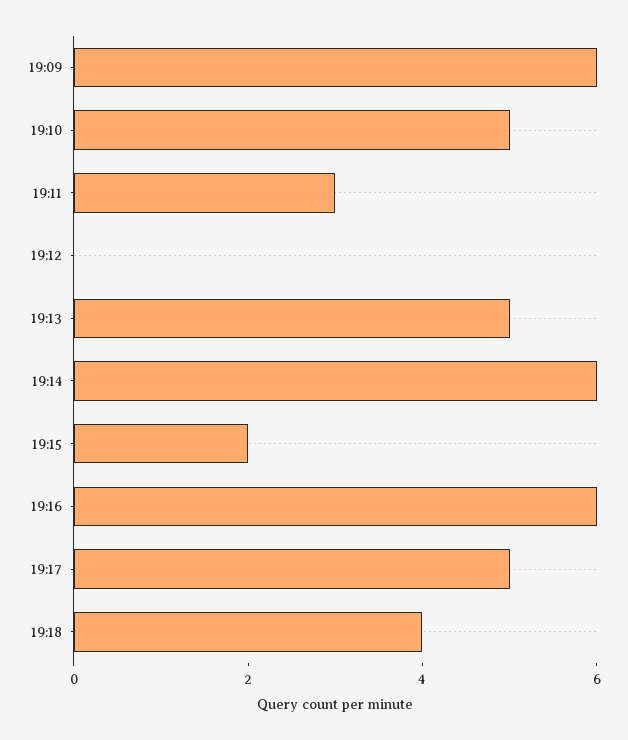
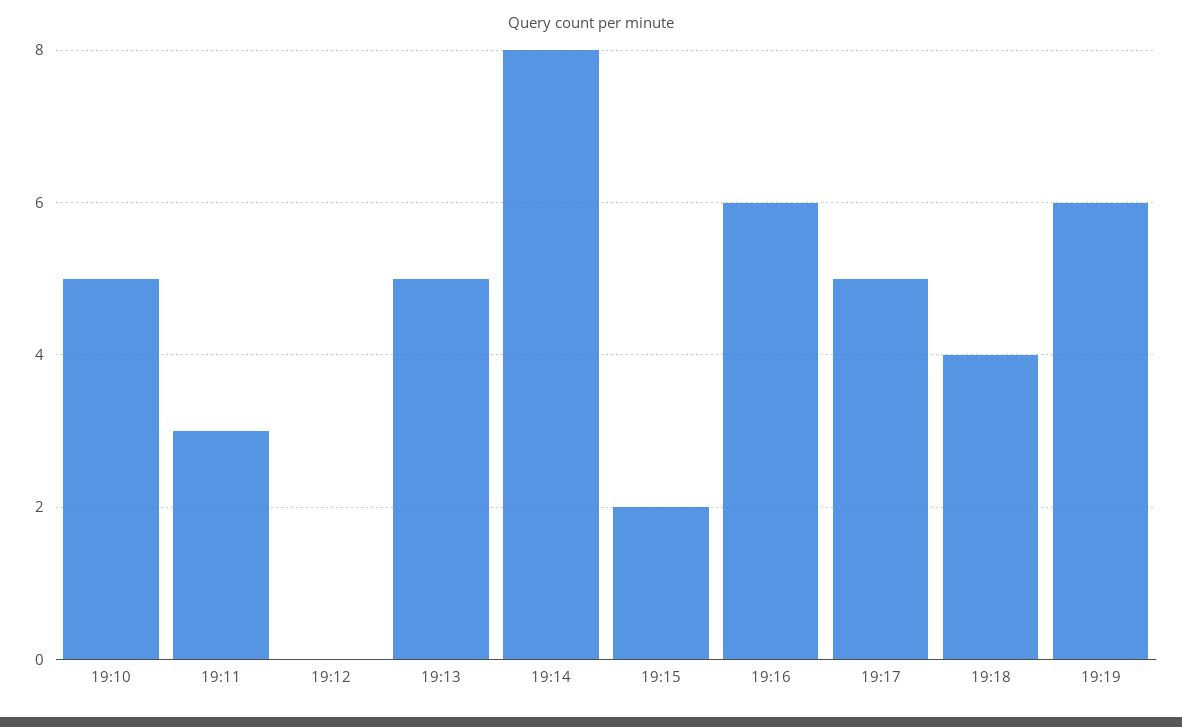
19:09: 6 -> none
19:14: 6 -> 8
19:19: none -> 6

